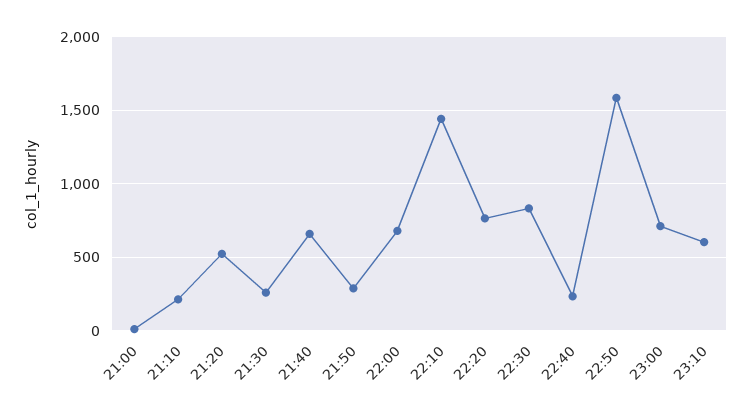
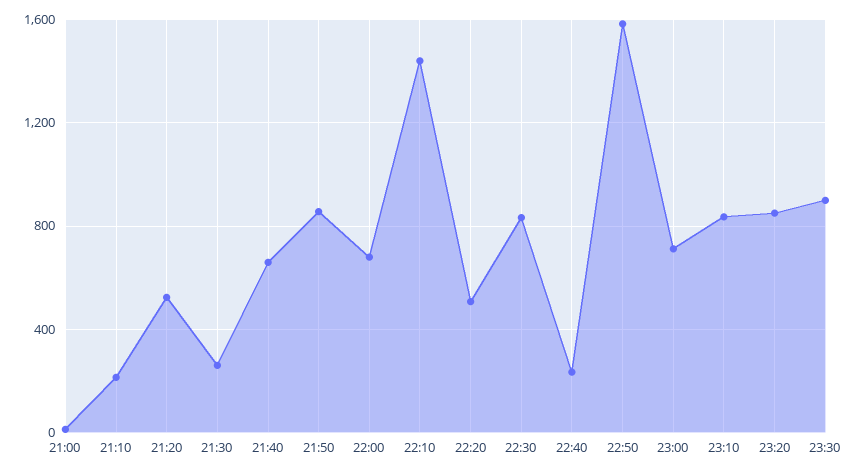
21:50: 300 -> 850
22:20: 750 -> 500
23:10: 600 -> 850
23:20: none -> 850
23:30: none -> 900

